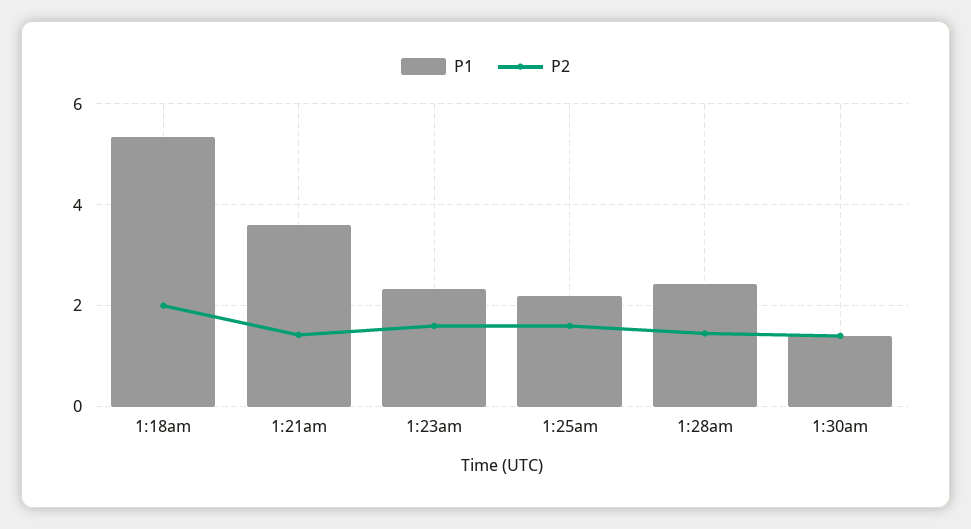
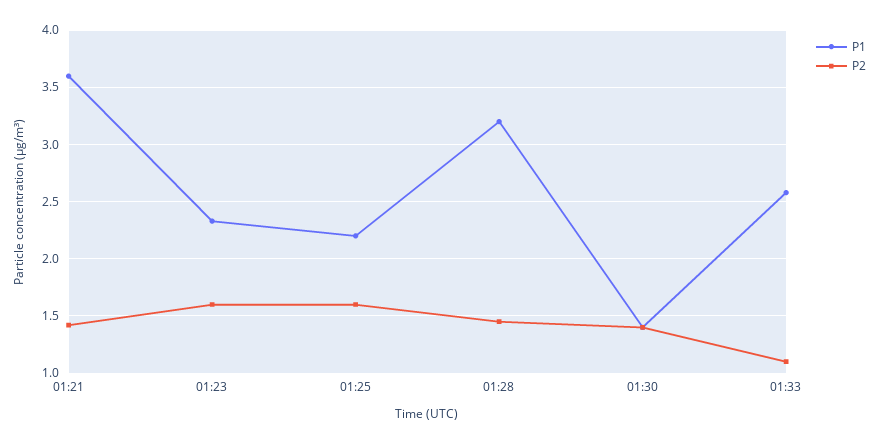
P1, 1:18am: 5.4 -> none
P2, 1:18am: 2 -> none
P1, 1:28am: 2.4 -> 3.2
P1, 01:33: none -> 2.6
P2, 01:33: none -> 1.1

